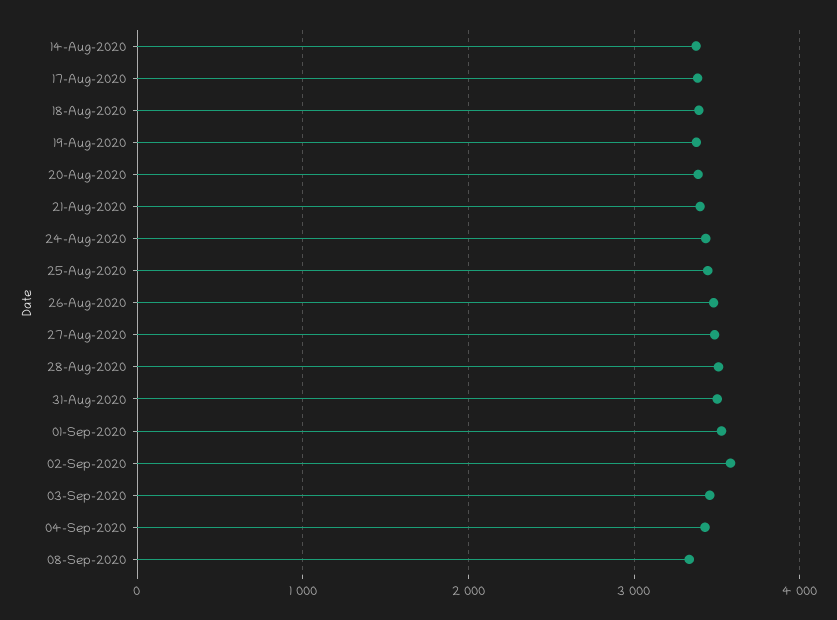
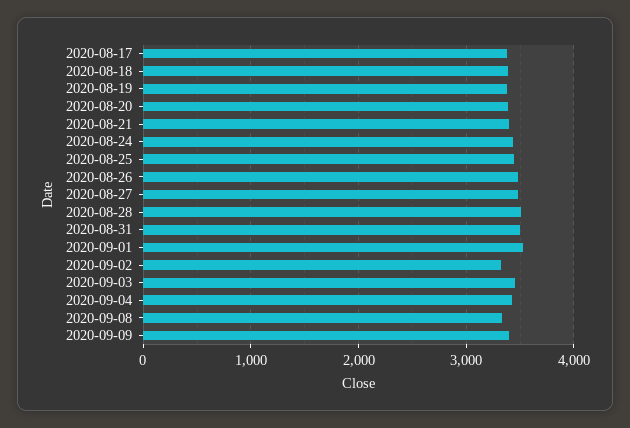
14-Aug-2020: 3400 -> none
02-Sep-2020: 3600 -> 3300
2020-09-09: none -> 3400

